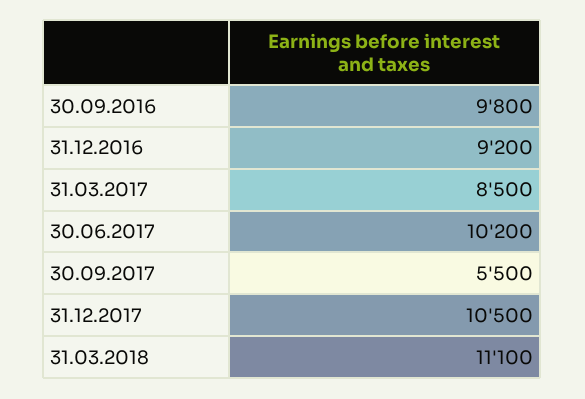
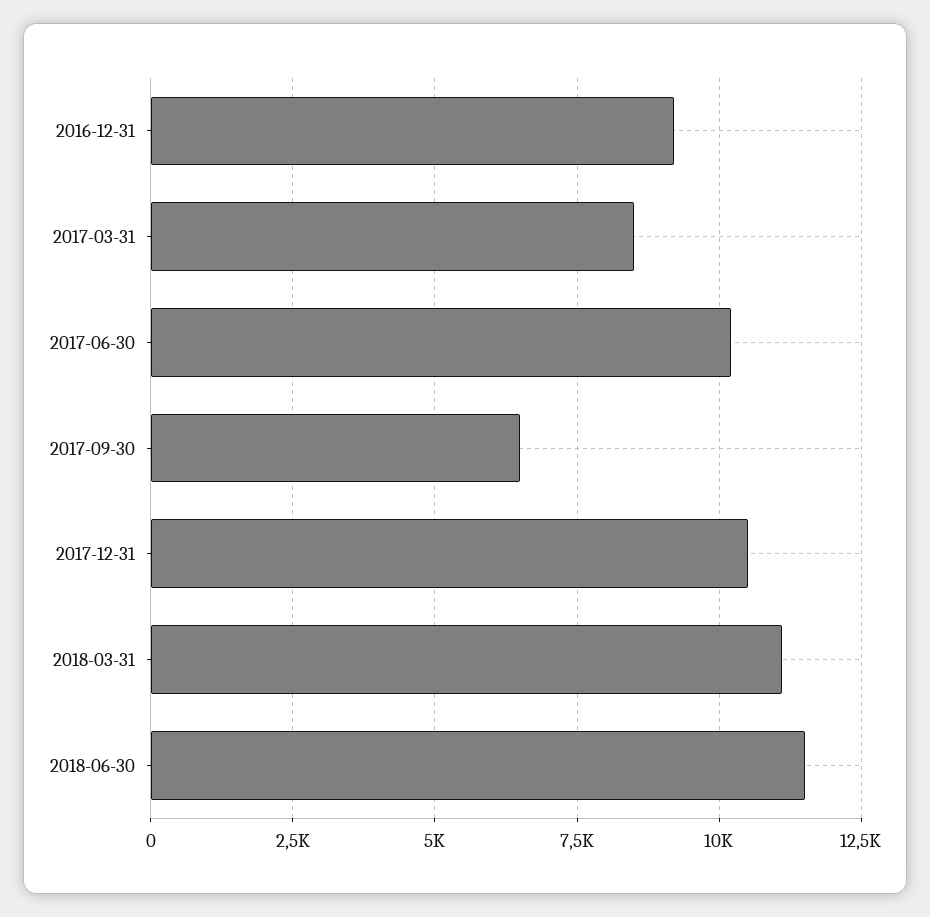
30.09.2016: 9800 -> none
30.09.2017: 5500 -> 6500
2018-06-30: none -> 11500

